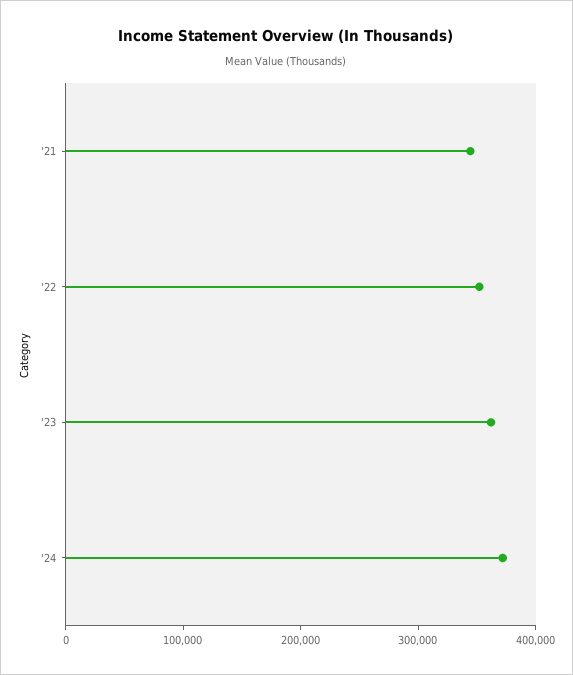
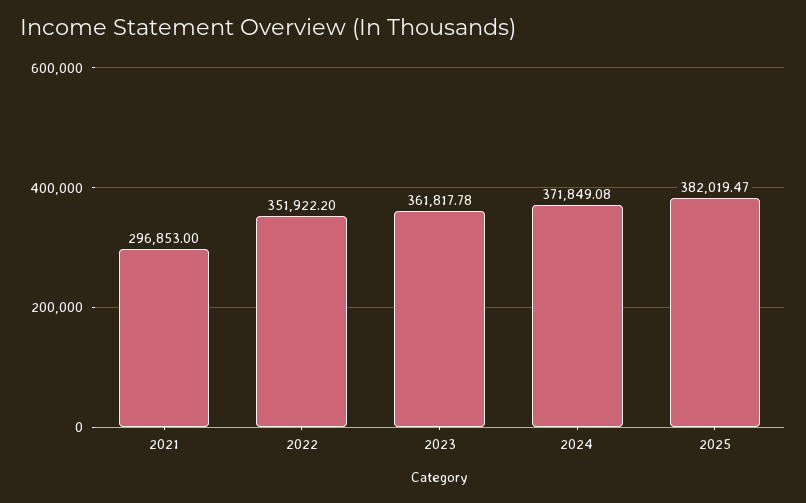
'21: 340000 -> 296853
2025: none -> 382019.47

